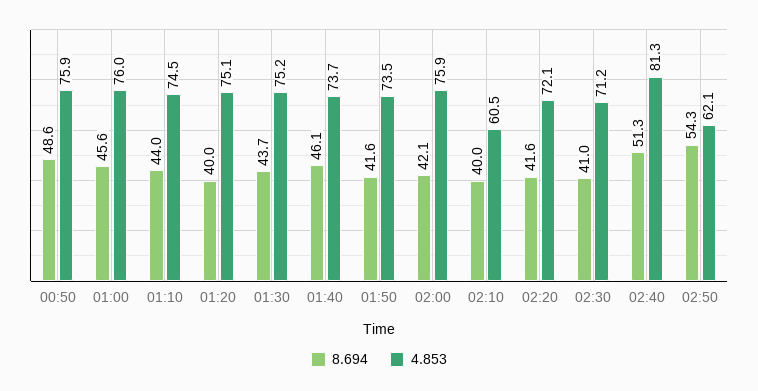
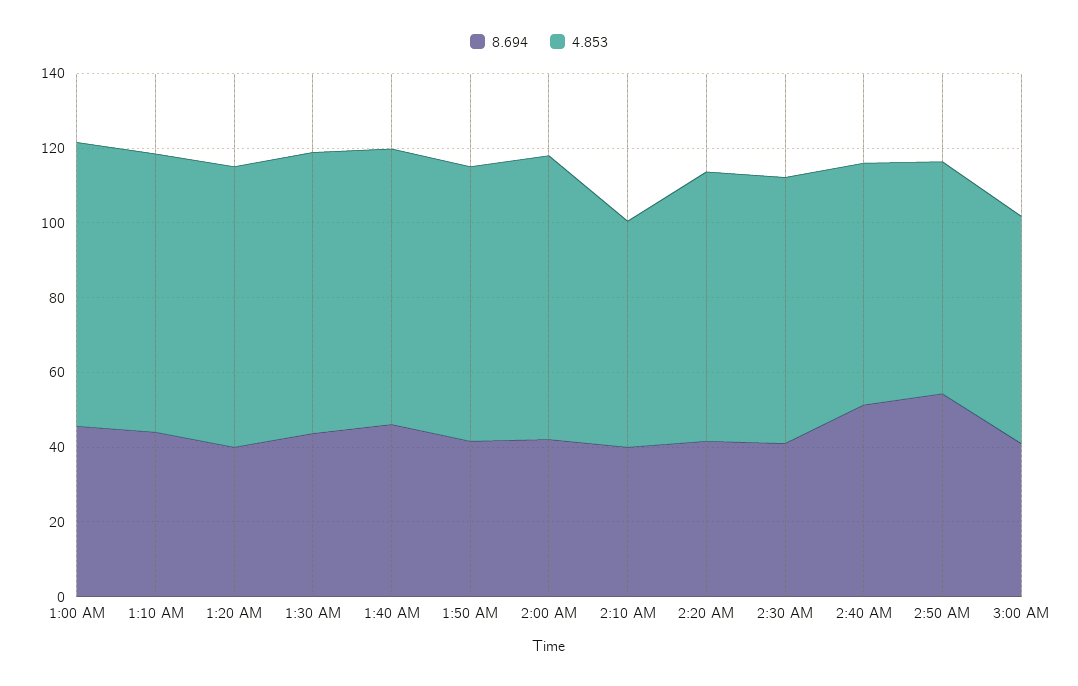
8.694, 00:50: 48.6 -> none
4.853, 00:50: 75.9 -> none
4.853, 02:40: 81.3 -> 65
8.694, 3:00 AM: none -> 40
4.853, 3:00 AM: none -> 60

